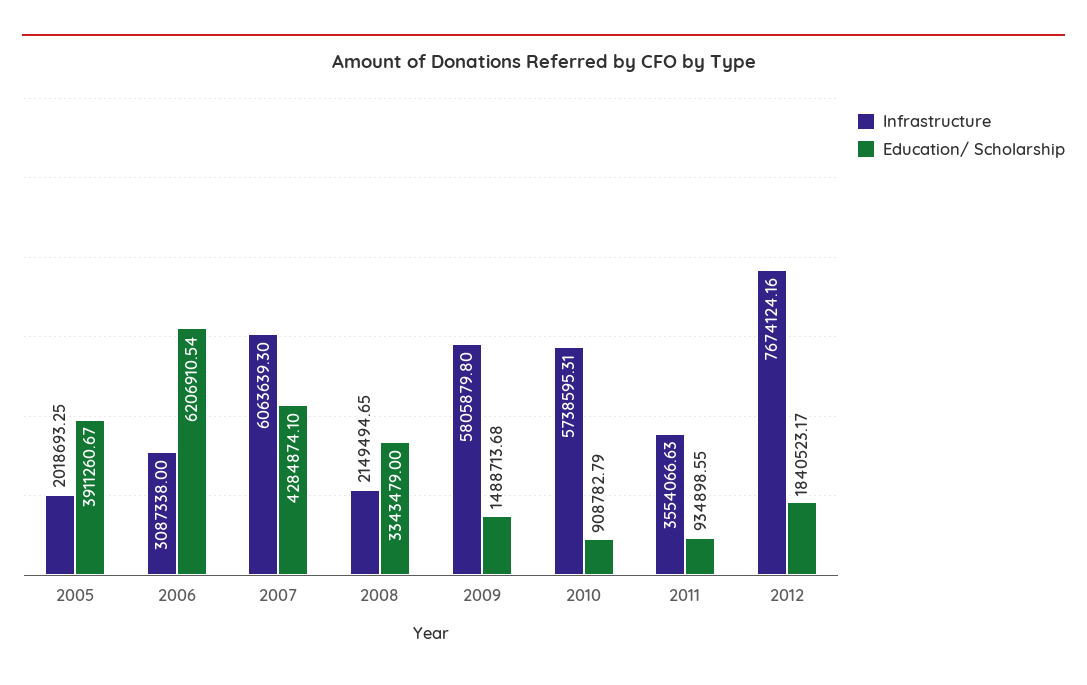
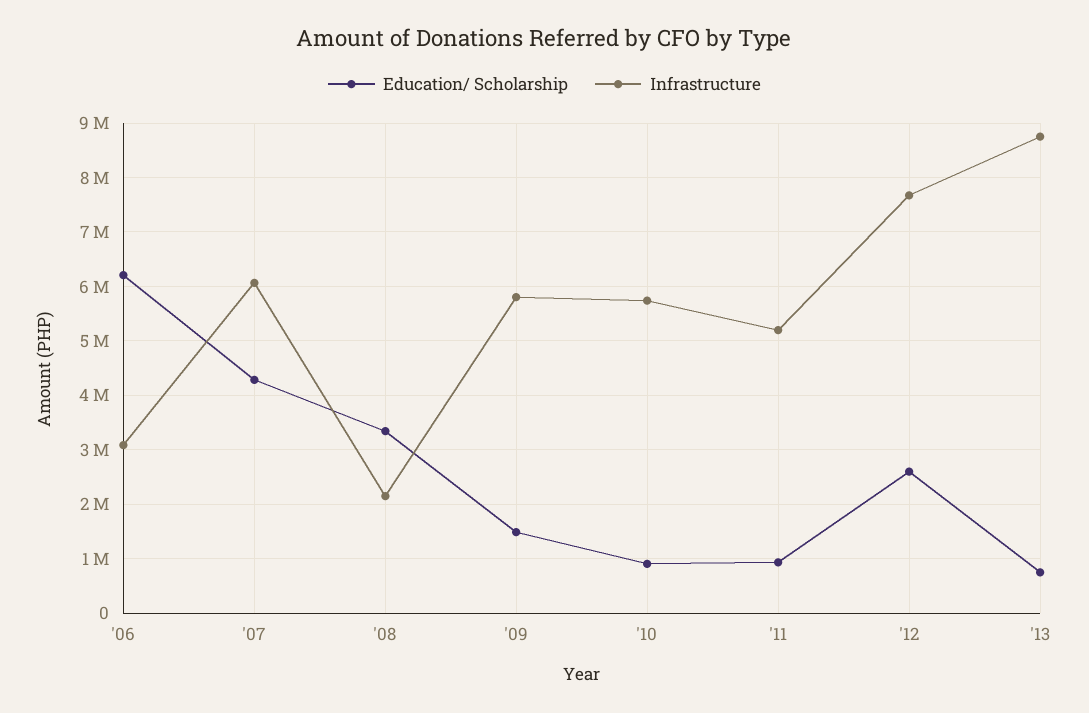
Infrastructure, 2005: 2018693.25 -> none
Education/ Scholarship, 2005: 3911260.67 -> none
Infrastructure, 2011: 3554066.63 -> 5200000
Education/ Scholarship, 2012: 1840523.17 -> 2600000
Education/ Scholarship, '13: none -> 800000
Infrastructure, '13: none -> 8800000

